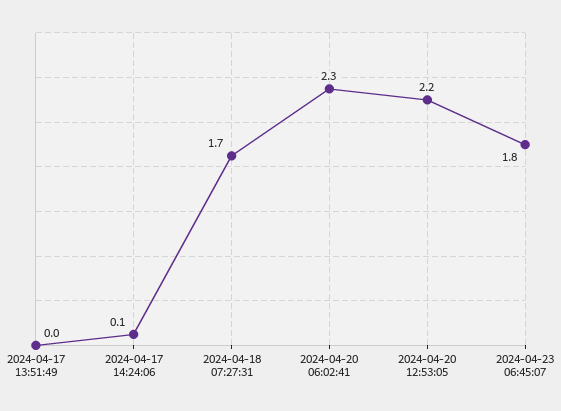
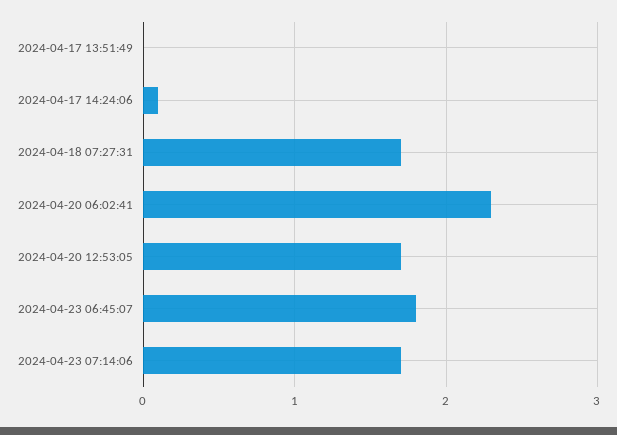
2024-04-20 12:53:05: 2.2 -> 1.7
2024-04-23 07:14:06: none -> 1.7

